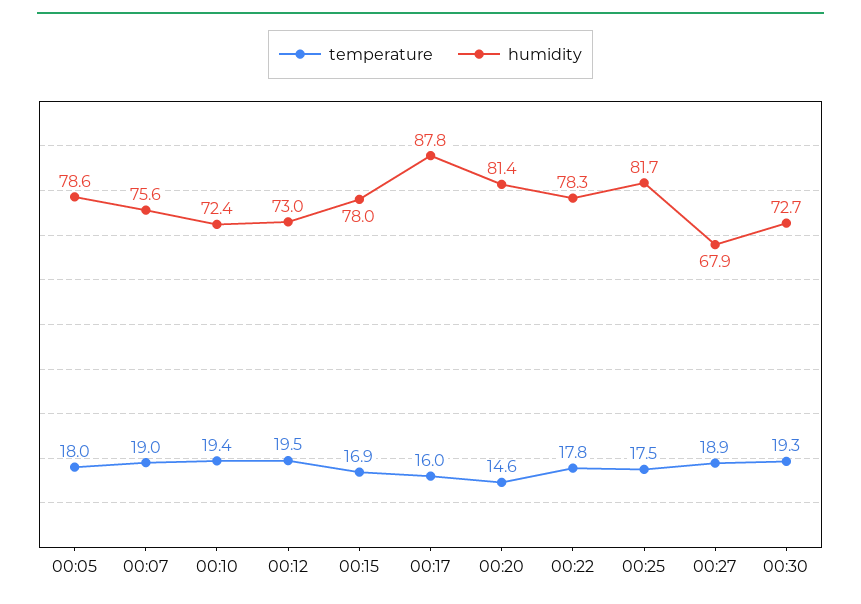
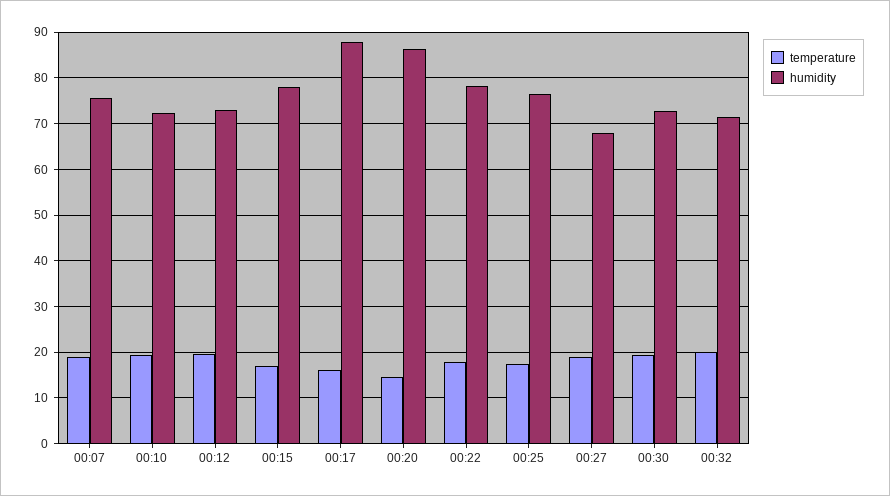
temperature, 00:05: 18 -> none
humidity, 00:05: 78.6 -> none
humidity, 00:20: 81.4 -> 86
humidity, 00:25: 81.7 -> 76
temperature, 00:32: none -> 20
humidity, 00:32: none -> 72

